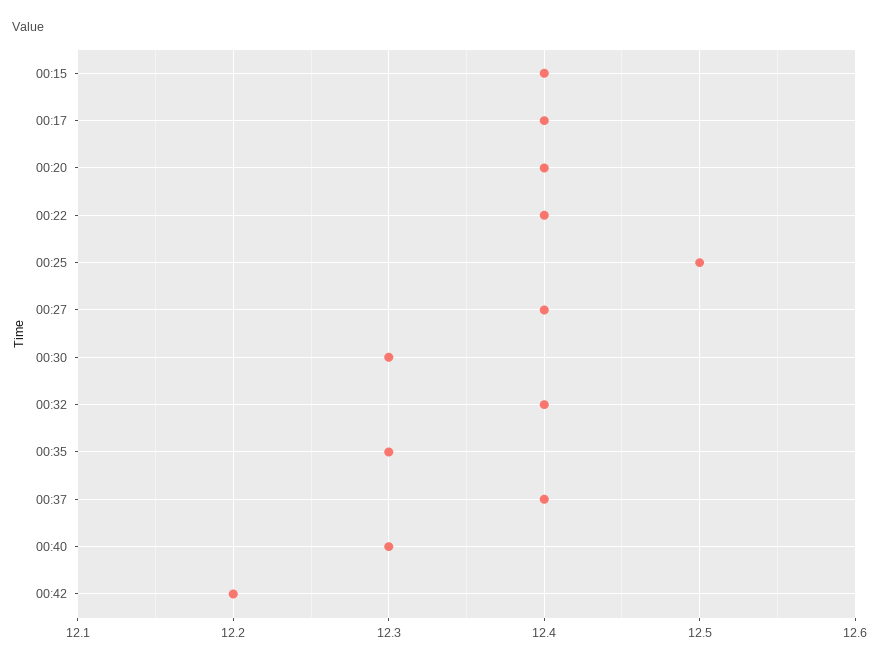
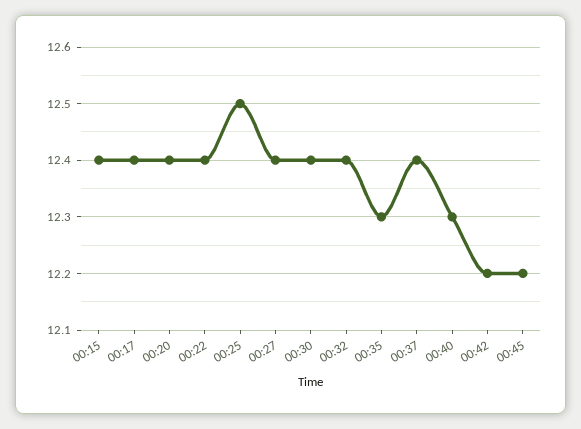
00:30: 12.3 -> 12.4
00:45: none -> 12.2

